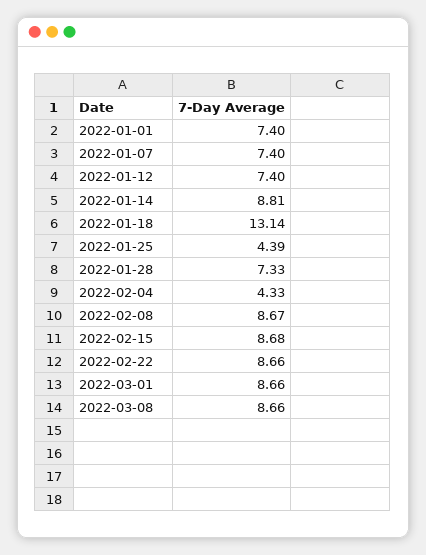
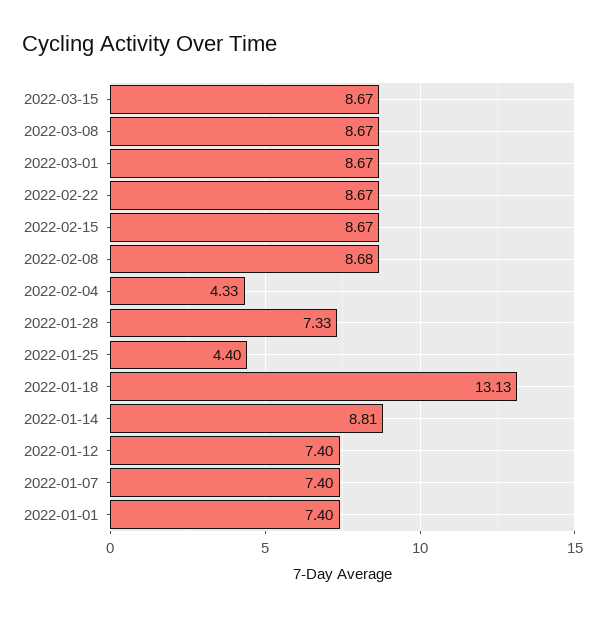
2022-01-18: 13.14 -> 13.13
2022-01-25: 4.39 -> 4.4
2022-02-08: 8.67 -> 8.68
2022-02-15: 8.68 -> 8.67
2022-02-22: 8.66 -> 8.67
2022-03-01: 8.66 -> 8.67
2022-03-08: 8.66 -> 8.67
2022-03-15: none -> 8.67

